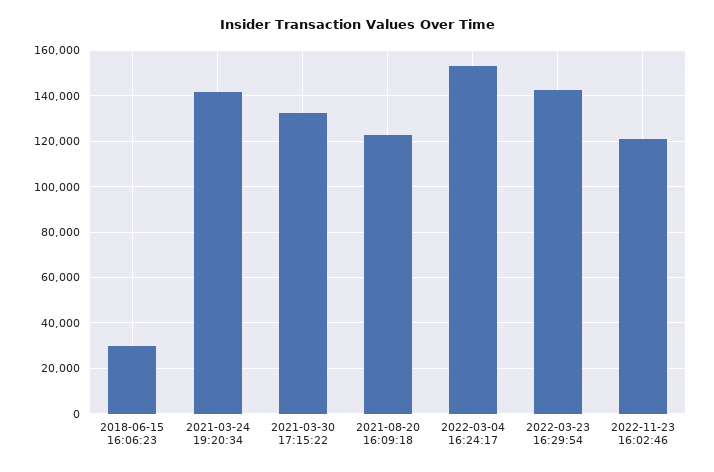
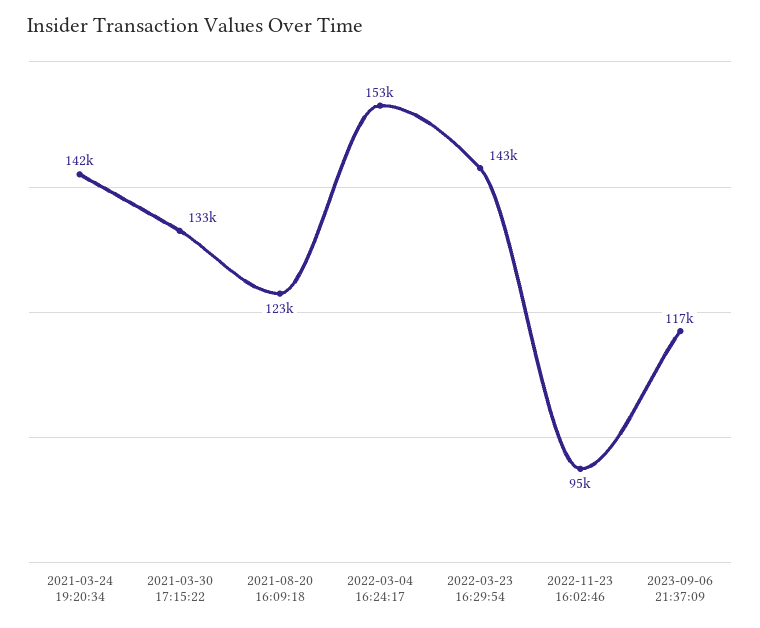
2018-06-15 16:06:23: 30000 -> none
2022-11-23 16:02:46: 120000 -> 95000
2023-09-06 21:37:09: none -> 117000

